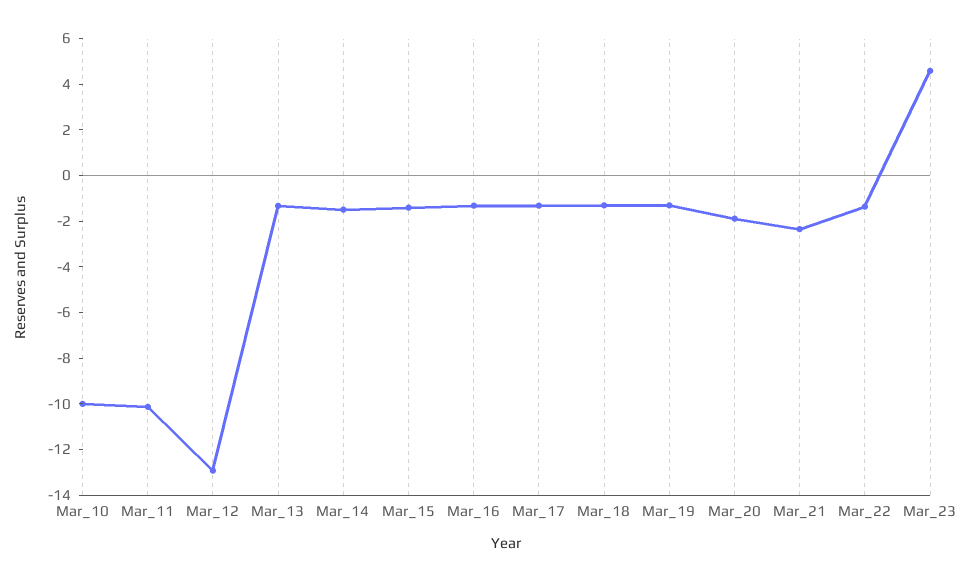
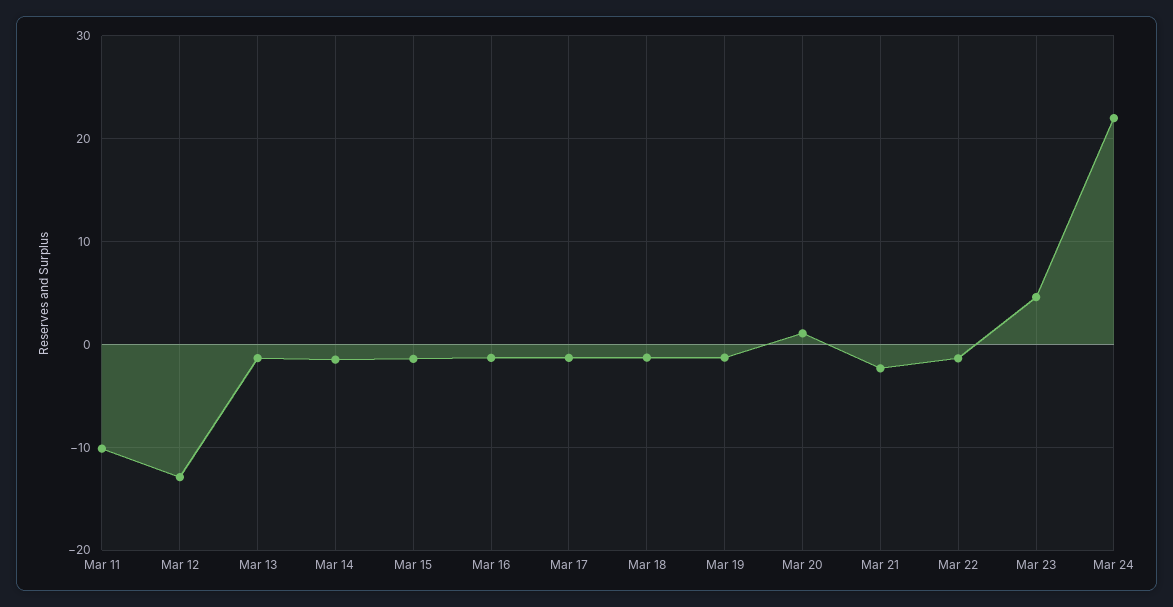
Mar_10: -10 -> none
Mar_20: -2 -> 1
Mar 24: none -> 22

